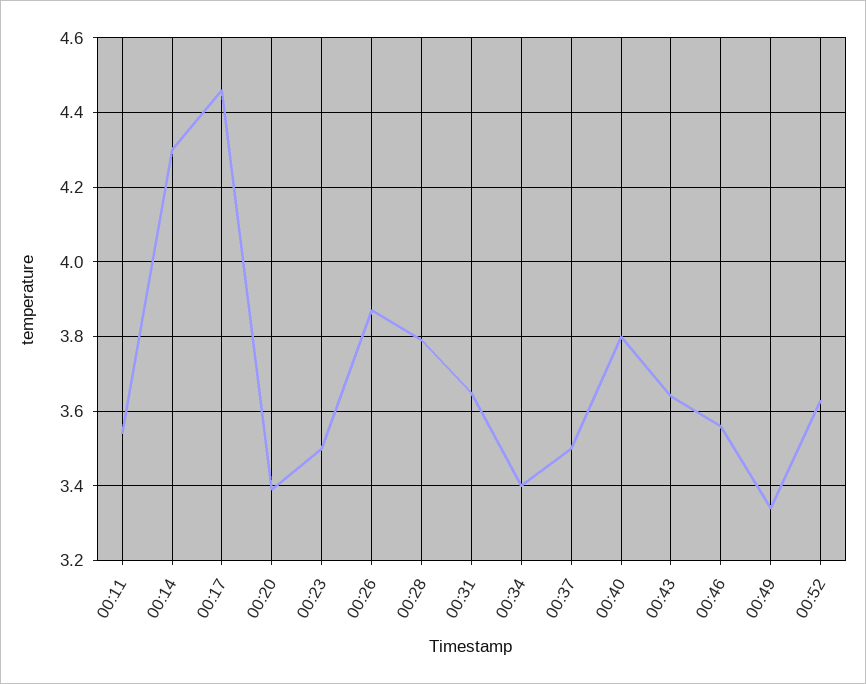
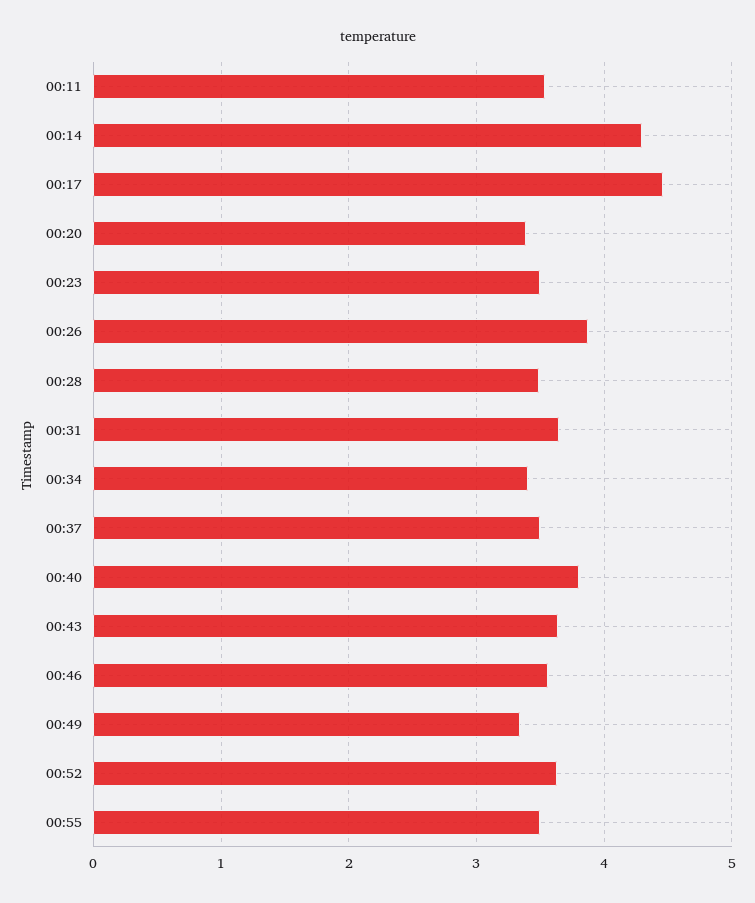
00:28: 3.8 -> 3.5
00:55: none -> 3.5

